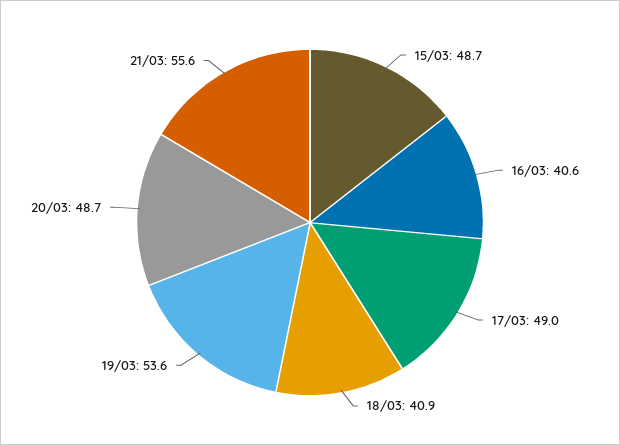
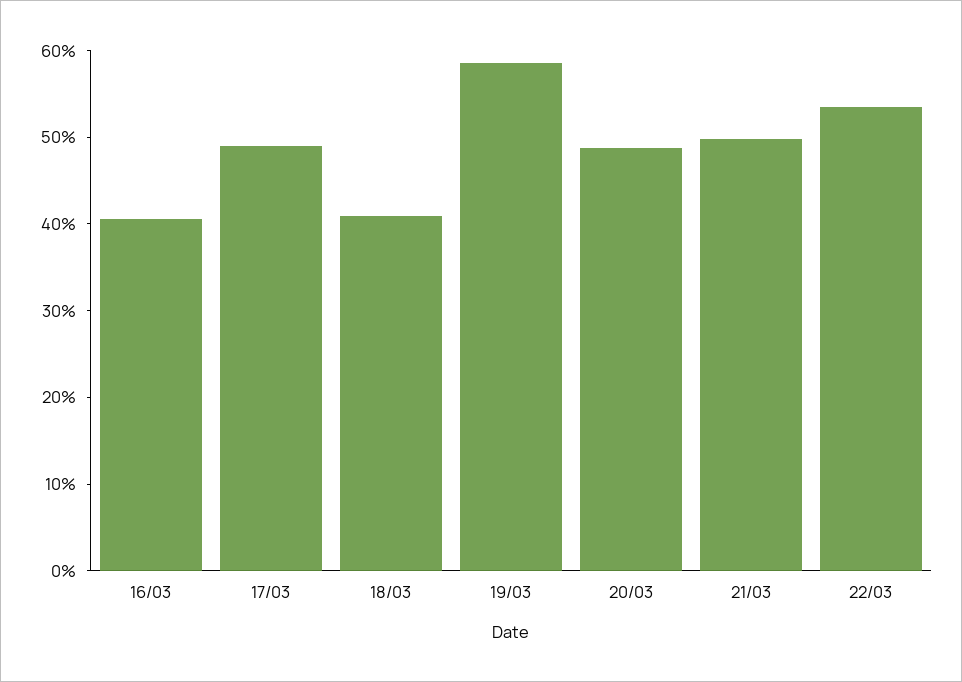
15/03: 48.7 -> none
19/03: 53.6 -> 58
21/03: 55.6 -> 50
22/03: none -> 54

